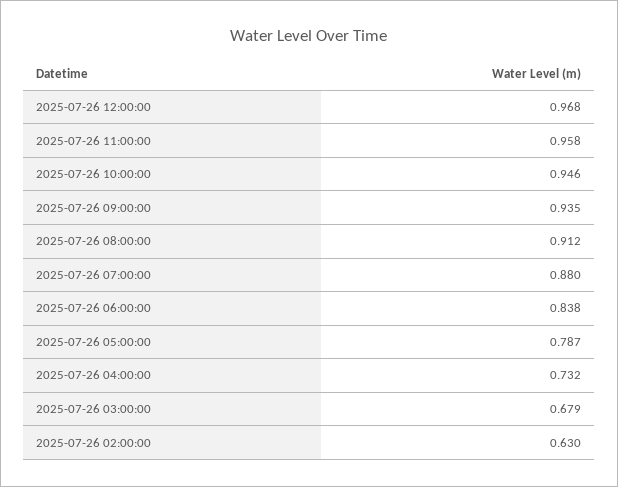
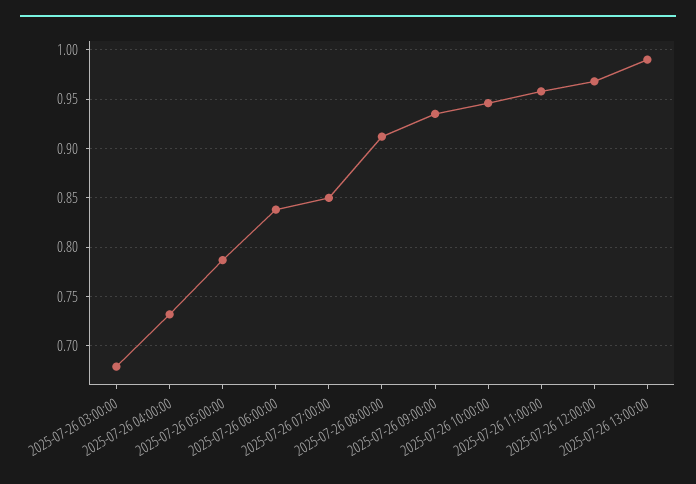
2025-07-26 07:00:00: 0.88 -> 0.85
2025-07-26 02:00:00: 0.63 -> none
2025-07-26 13:00:00: none -> 0.99

